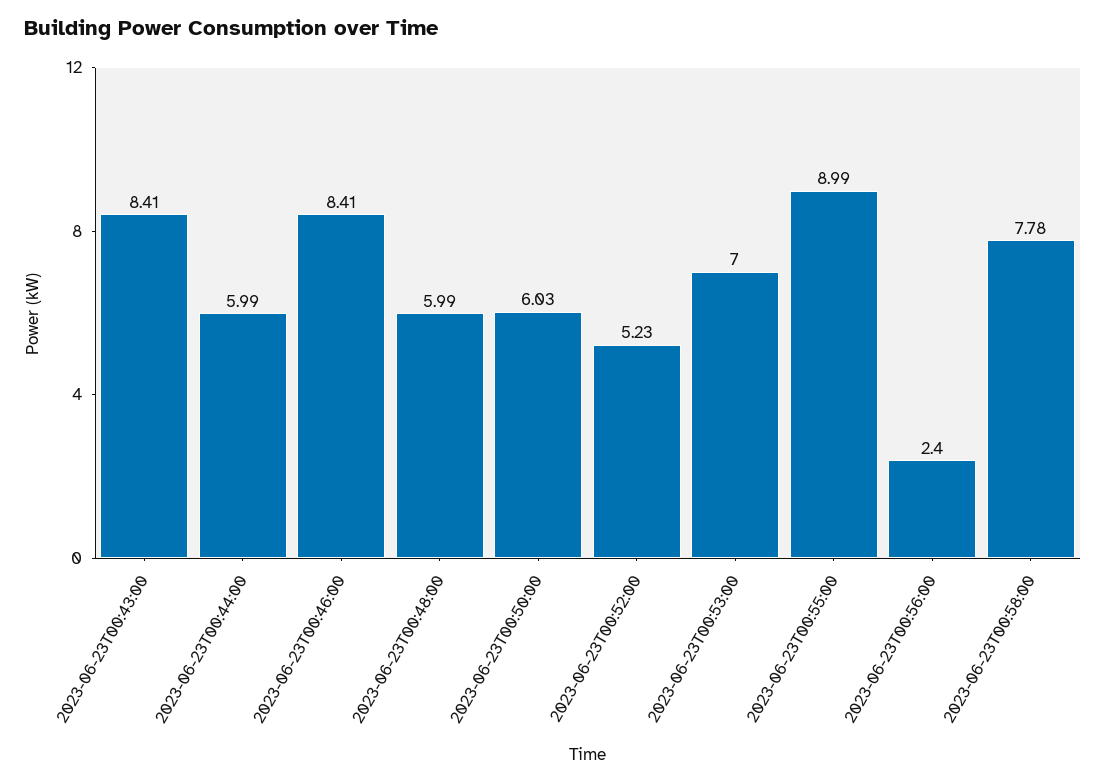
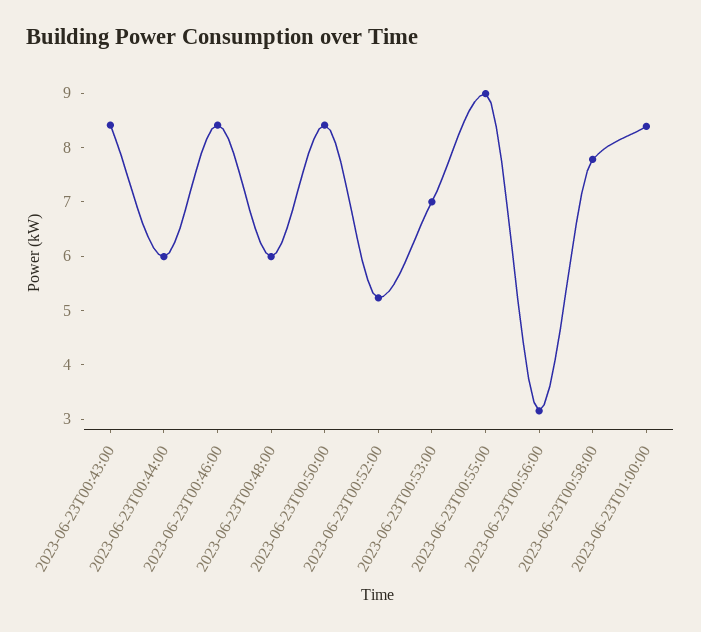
2023-06-23T00:50:00: 6.03 -> 8.4
2023-06-23T00:56:00: 2.4 -> 3.2
2023-06-23T01:00:00: none -> 8.4

